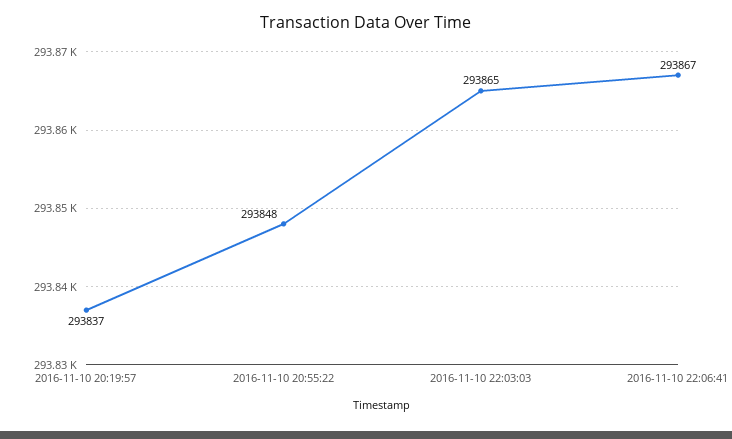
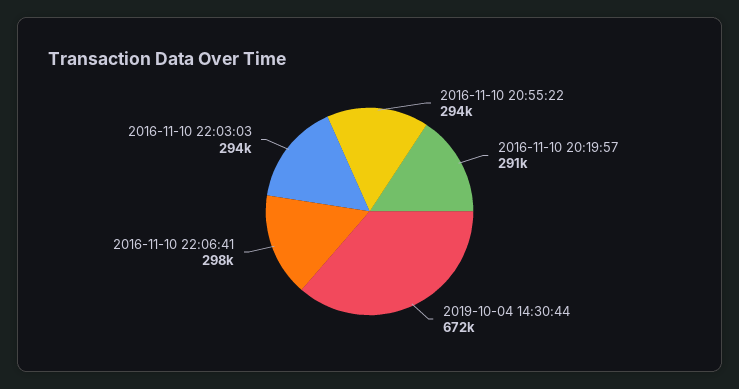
2016-11-10 20:19:57: 293837 -> 291000
2016-11-10 22:06:41: 293867 -> 298000
2019-10-04 14:30:44: none -> 672000

